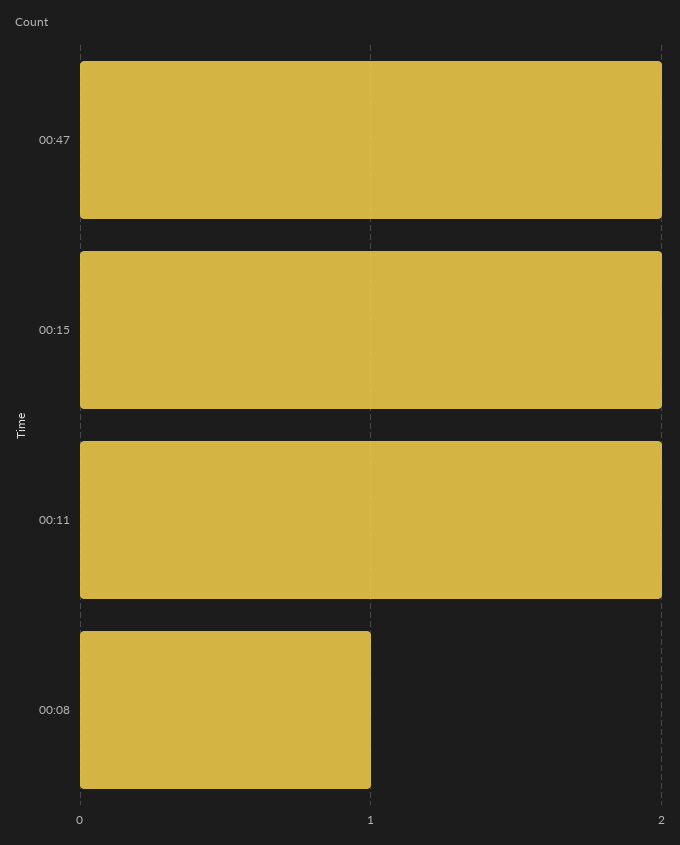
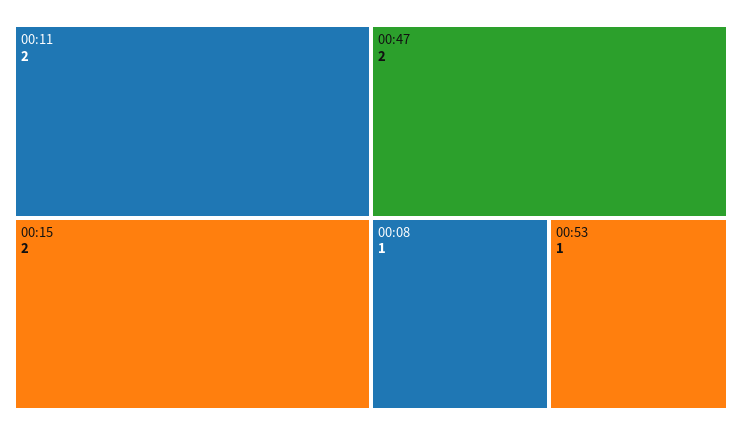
00:53: none -> 1

